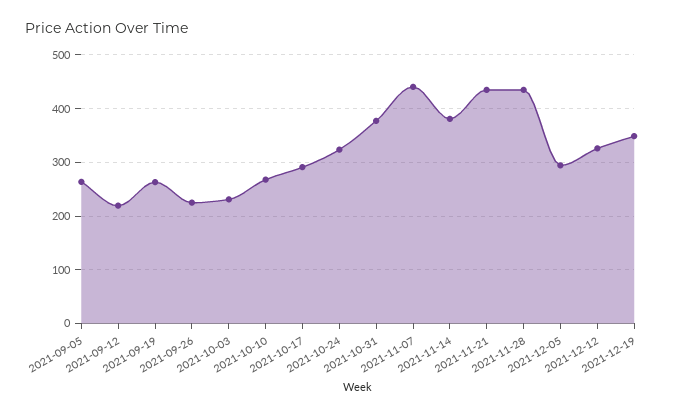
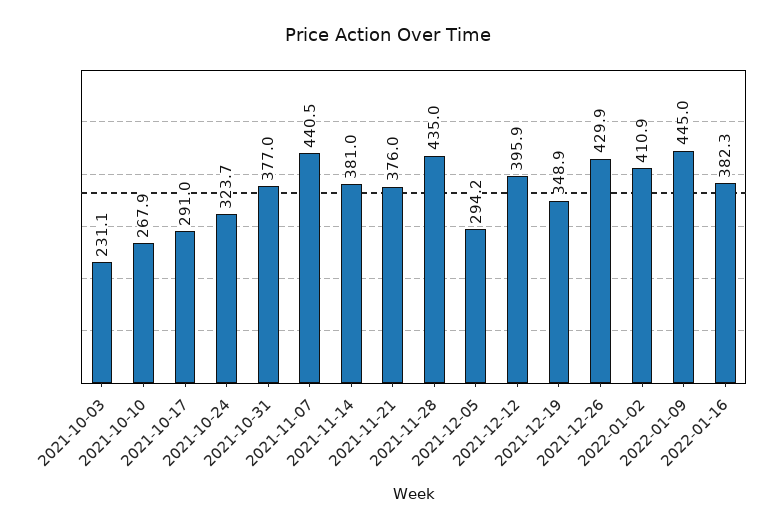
2021-09-05: 260 -> none
2021-09-12: 220 -> none
2021-09-19: 260 -> none
2021-09-26: 220 -> none
2021-11-21: 440 -> 376
2021-12-12: 320 -> 395.9
2021-12-26: none -> 429.9
2022-01-02: none -> 410.9
2022-01-09: none -> 445
2022-01-16: none -> 382.3

